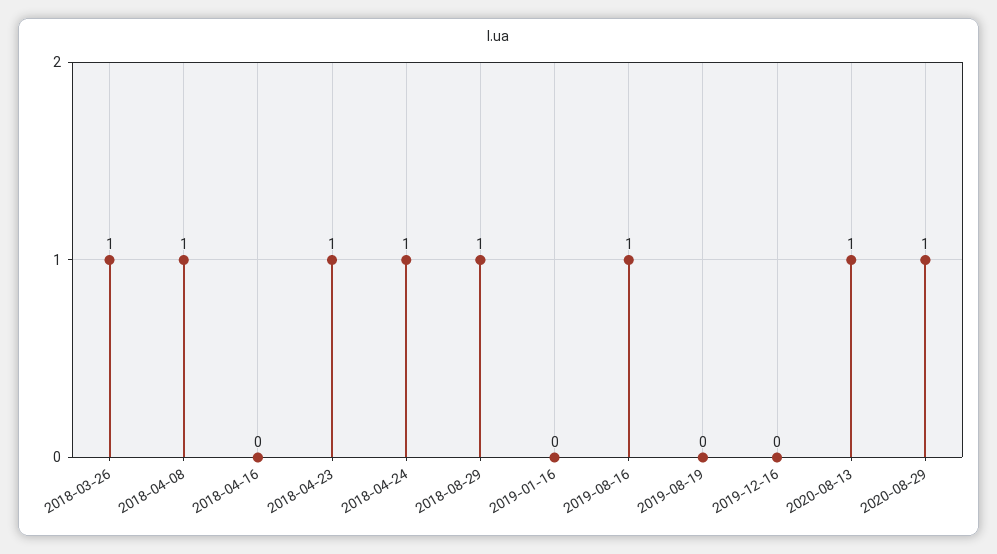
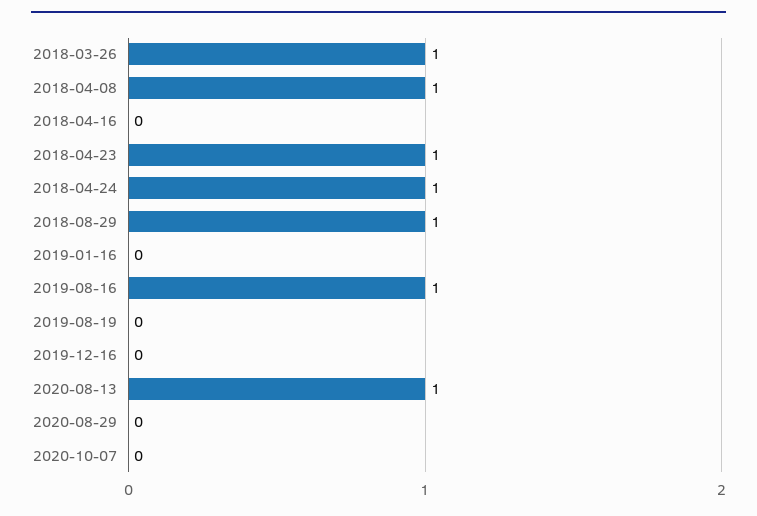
2020-08-29: 1 -> 0
2020-10-07: none -> 0

